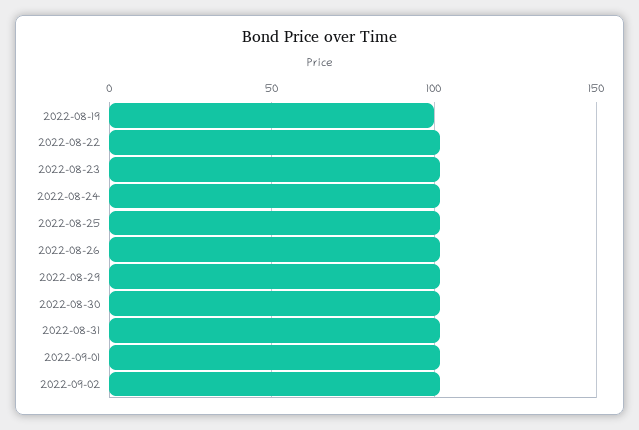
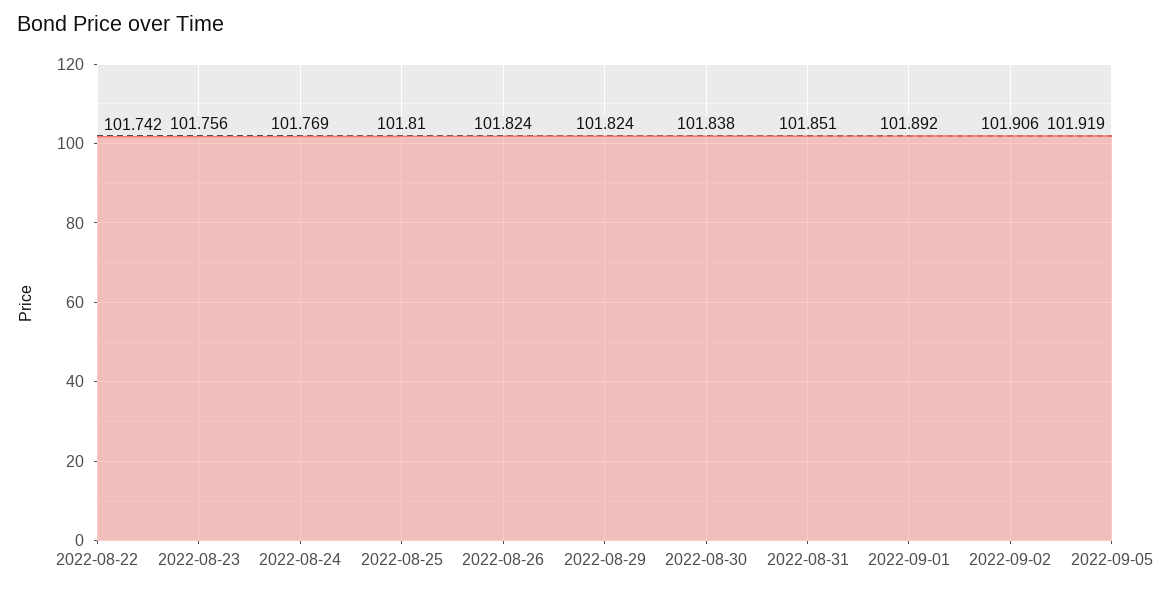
2022-08-19: 100 -> none
2022-09-05: none -> 101.919

